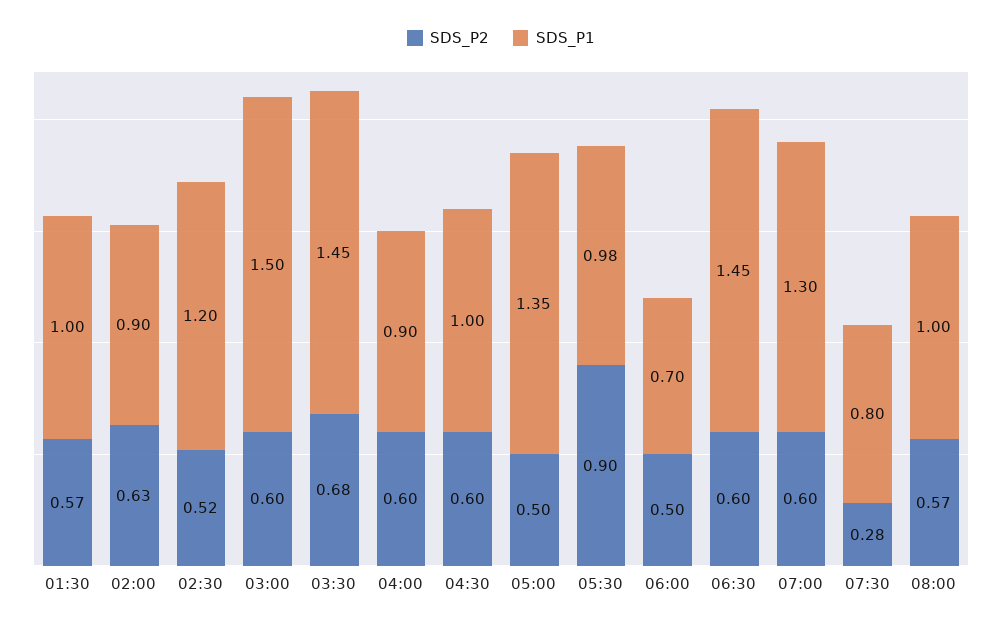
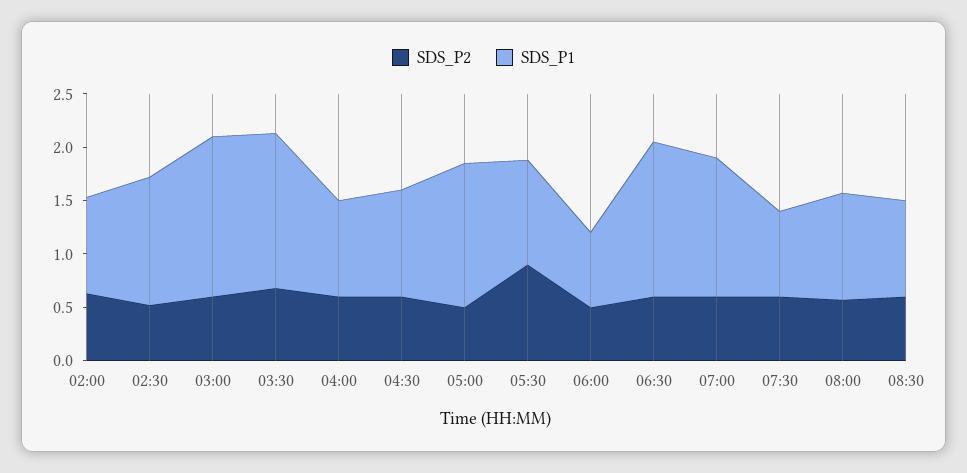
SDS_P2, 01:30: 0.57 -> none
SDS_P1, 01:30: 1 -> none
SDS_P2, 07:30: 0.28 -> 0.6
SDS_P2, 08:30: none -> 0.6
SDS_P1, 08:30: none -> 0.9

